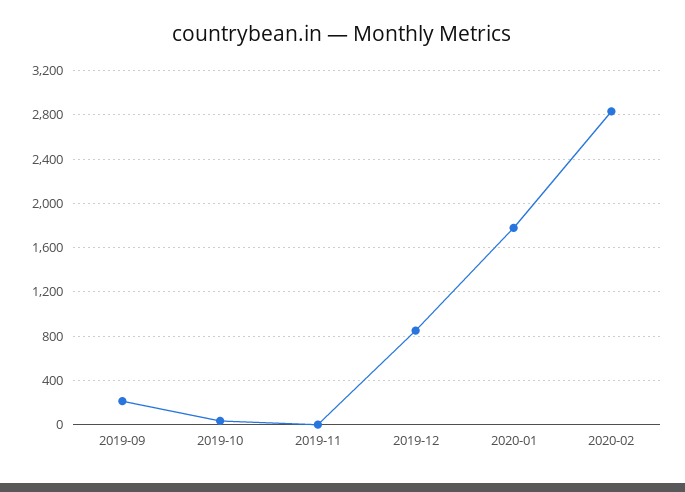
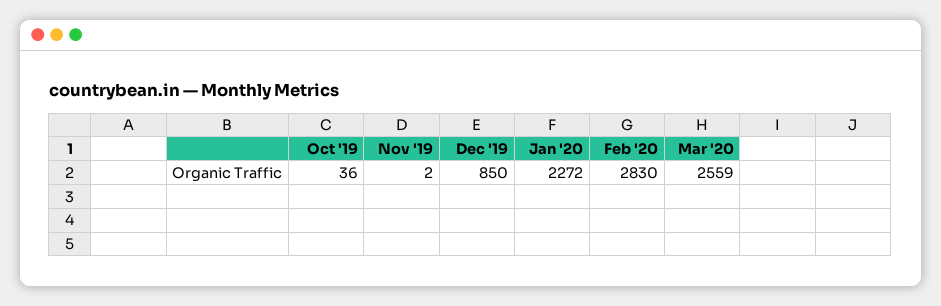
2019-09: 200 -> none
2020-01: 1800 -> 2272
Mar '20: none -> 2559

